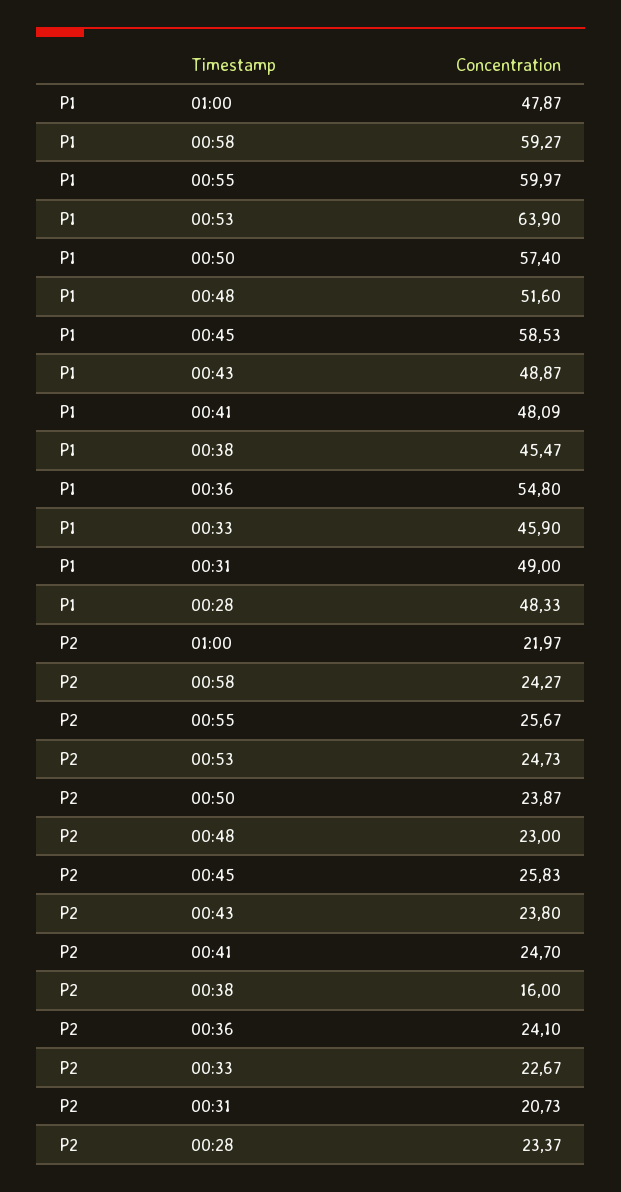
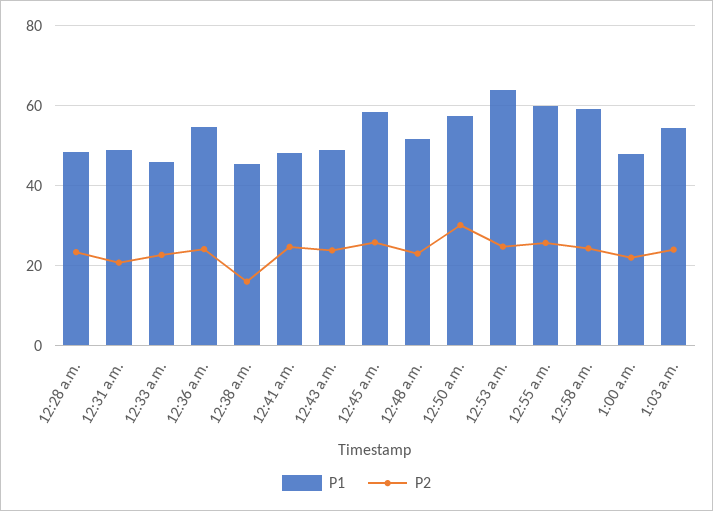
P2, 00:50: 23.87 -> 30
P1, 1:03 a.m.: none -> 54
P2, 1:03 a.m.: none -> 24

